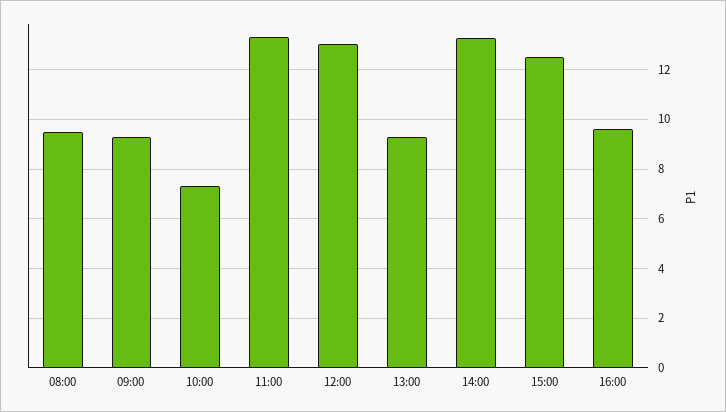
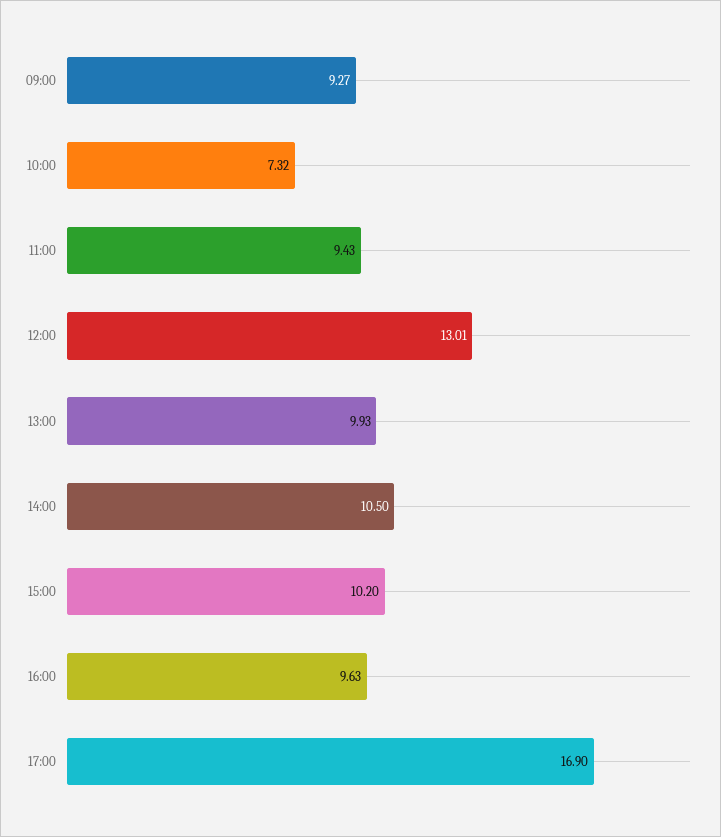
08:00: 9.5 -> none
11:00: 13.25 -> 9.43
13:00: 9.25 -> 9.93
14:00: 13.25 -> 10.5
15:00: 12.5 -> 10.2
17:00: none -> 16.9

